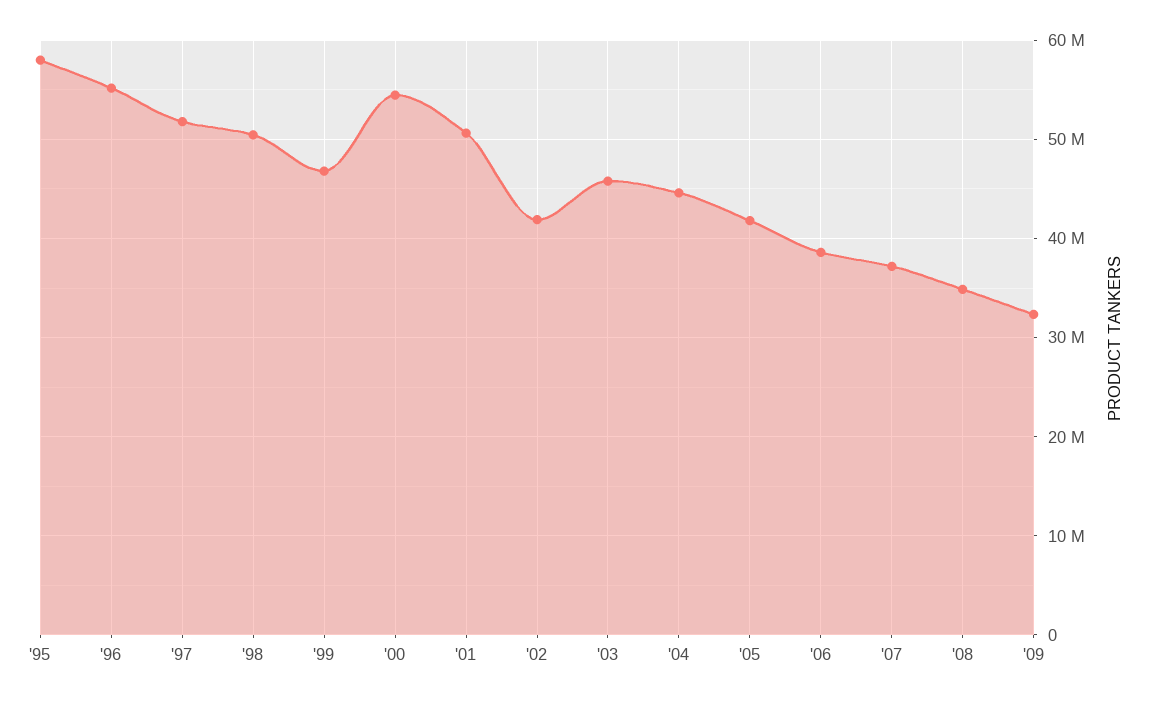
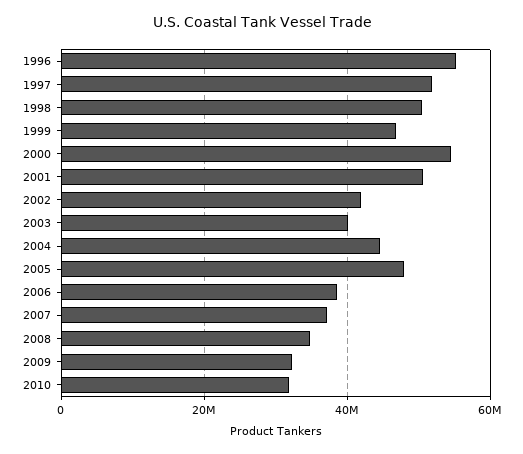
'95: 58000000 -> none
'03: 46000000 -> 40000000
'05: 42000000 -> 48000000
2010: none -> 32000000

